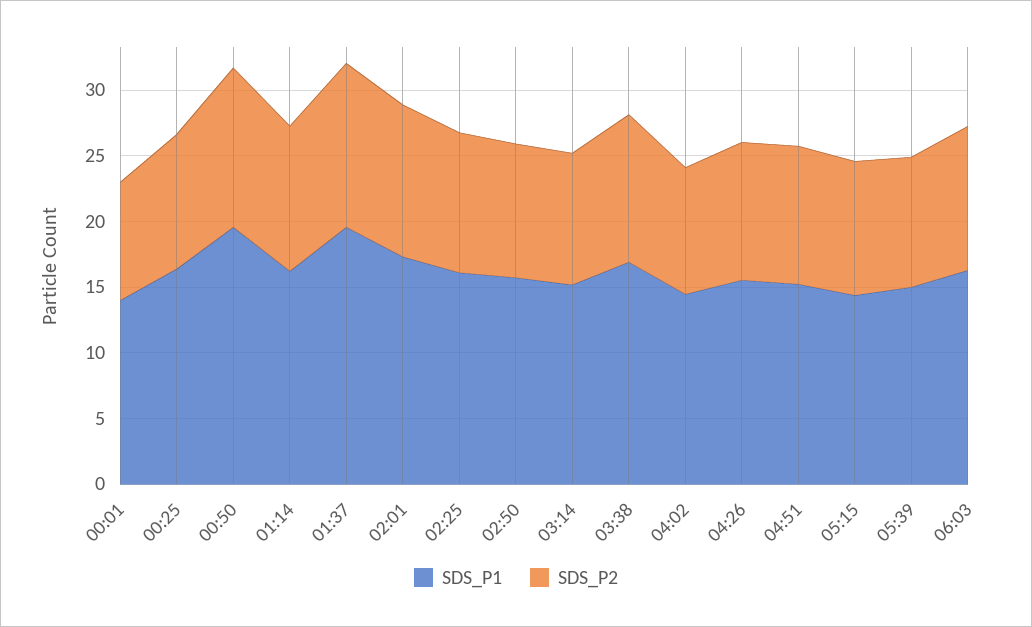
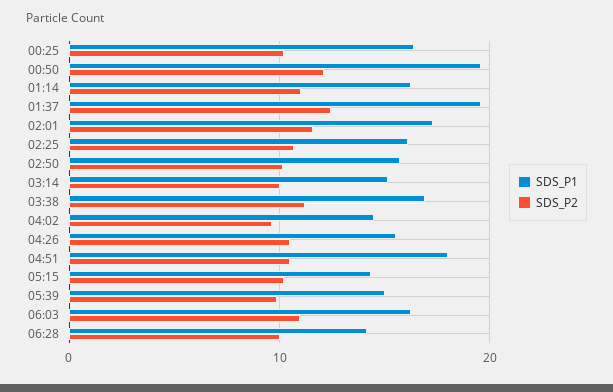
SDS_P1, 00:01: 14 -> none
SDS_P2, 00:01: 9 -> none
SDS_P1, 04:51: 15 -> 18
SDS_P1, 06:28: none -> 14
SDS_P2, 06:28: none -> 10

